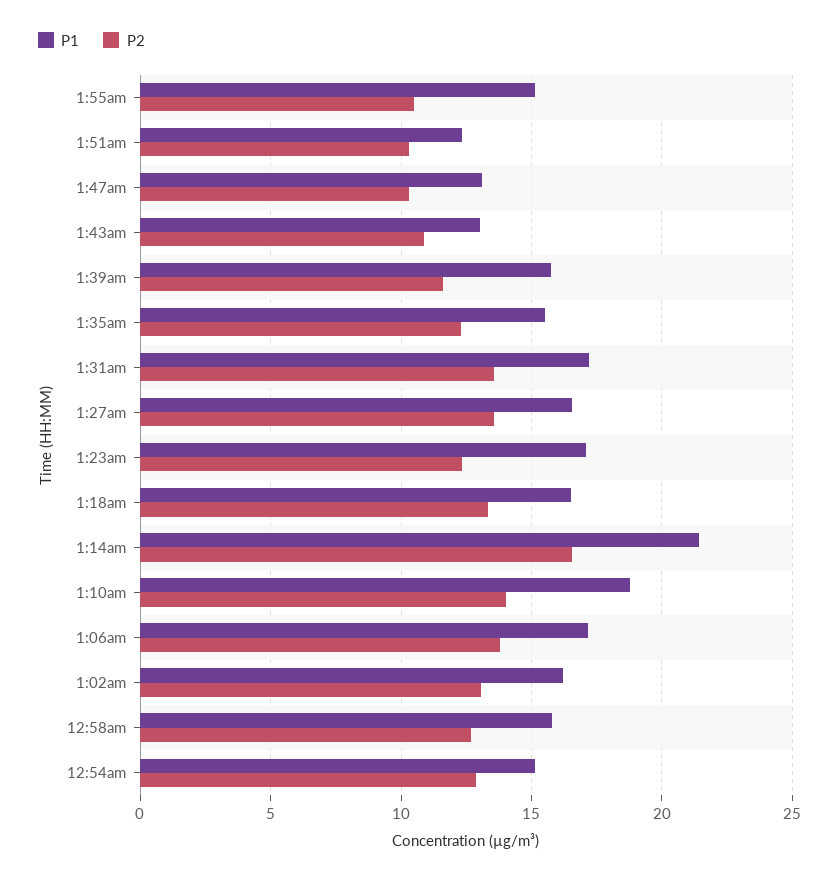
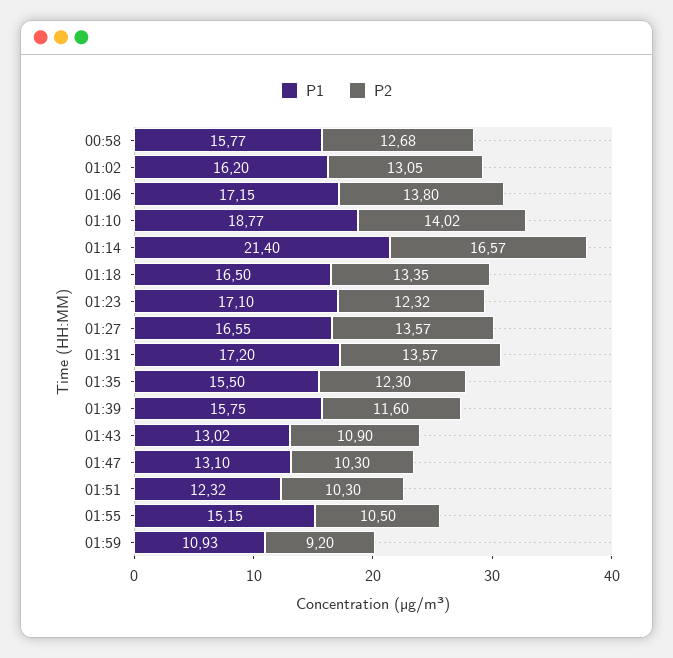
P1, 12:54am: 15 -> none
P2, 12:54am: 13 -> none
P1, 01:59: none -> 10.93
P2, 01:59: none -> 9.2

